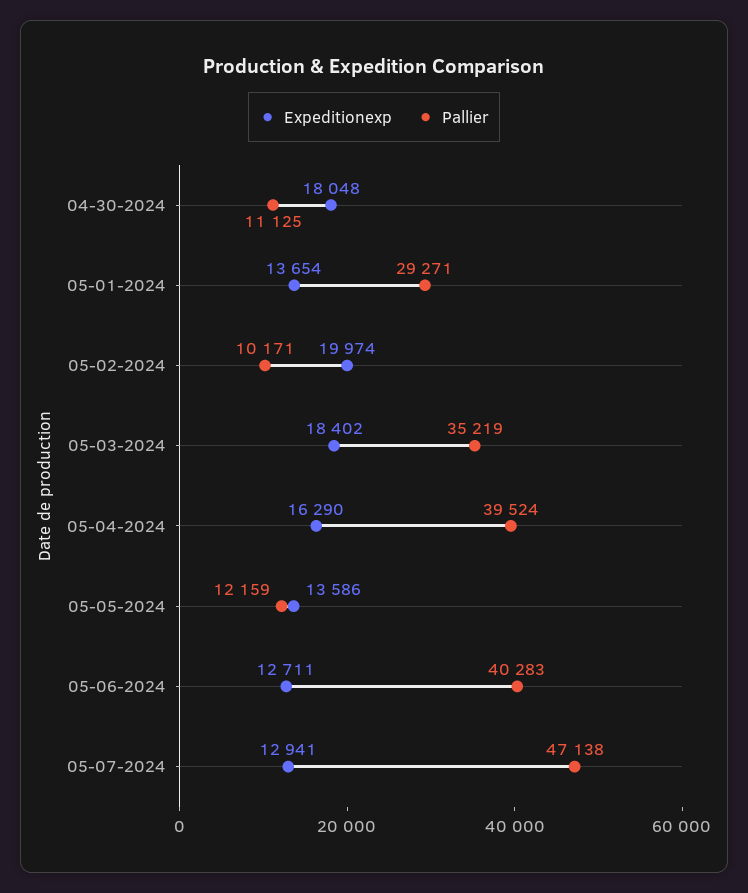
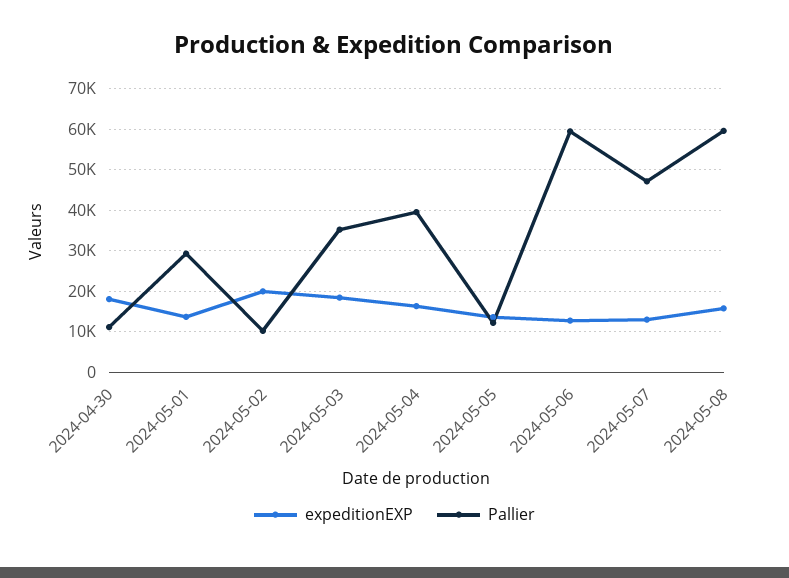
Pallier, 05-06-2024: 40283 -> 60000
Expeditionexp, 2024-05-08: none -> 16000
Pallier, 2024-05-08: none -> 60000

